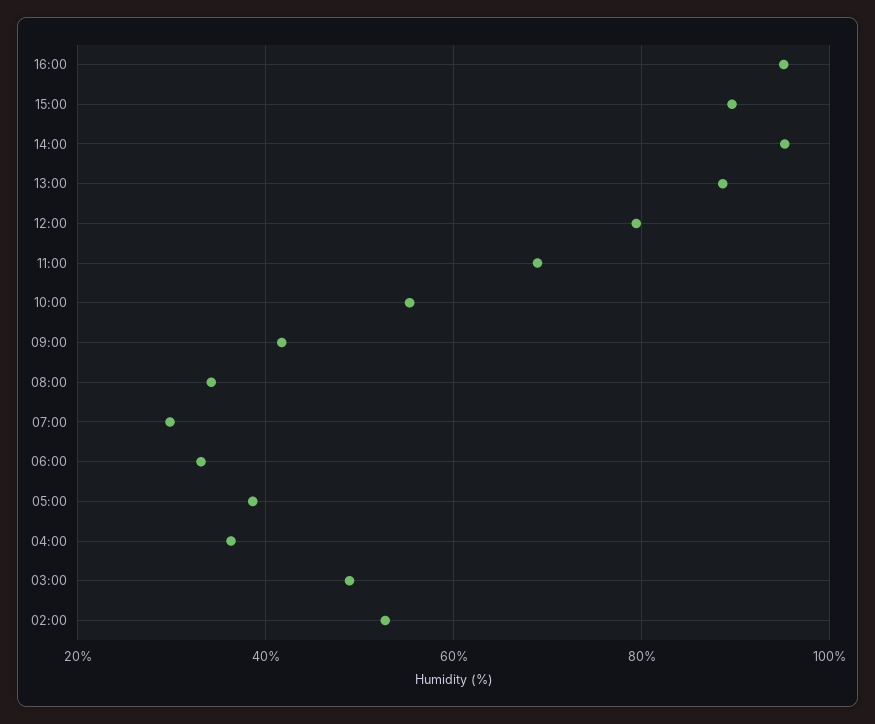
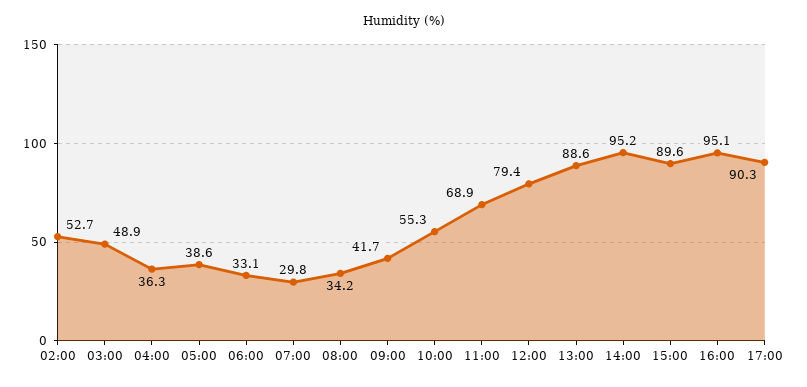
17:00: none -> 90.3

